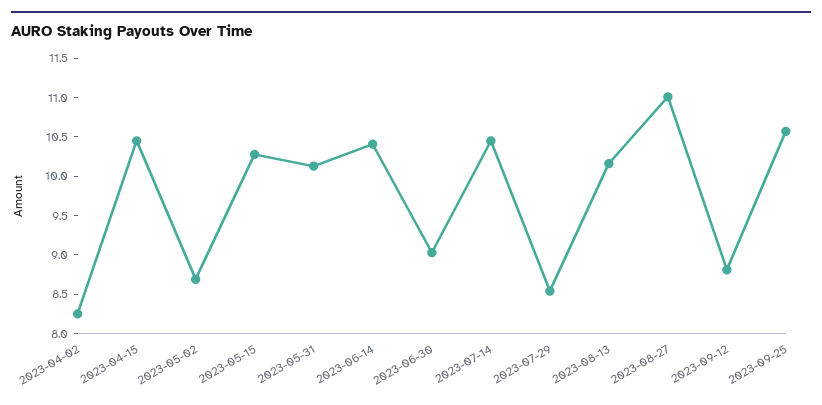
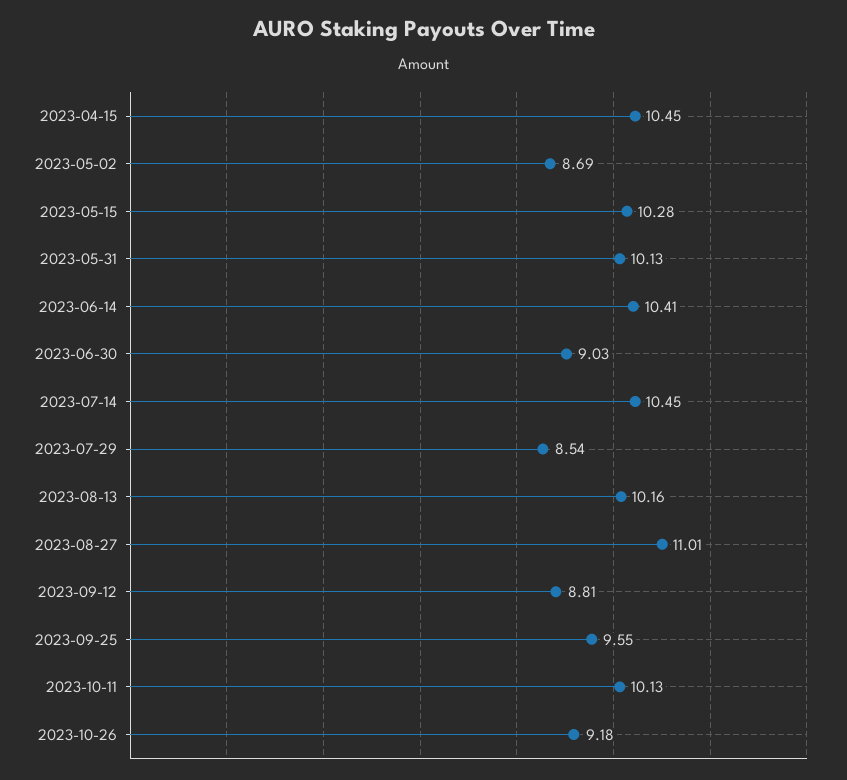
2023-04-02: 8.25 -> none
2023-09-25: 10.5 -> 9.55
2023-10-11: none -> 10.13
2023-10-26: none -> 9.18

